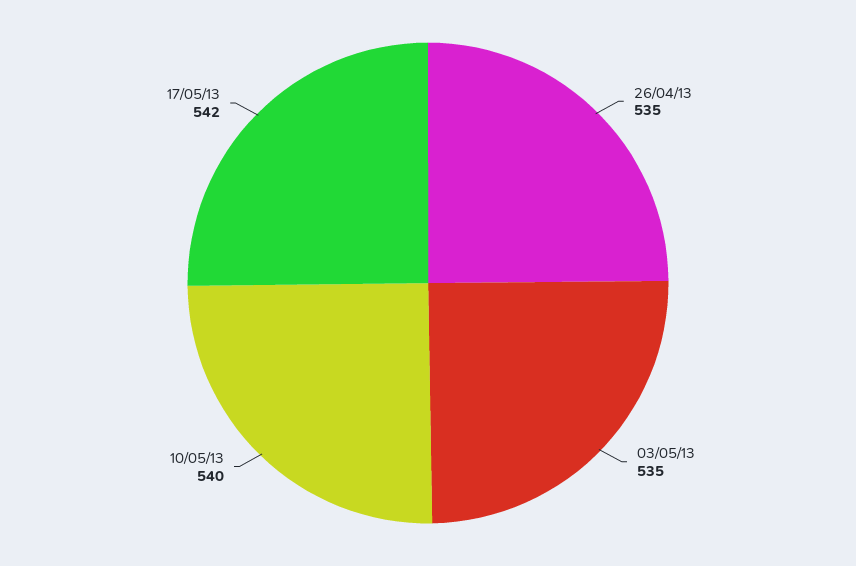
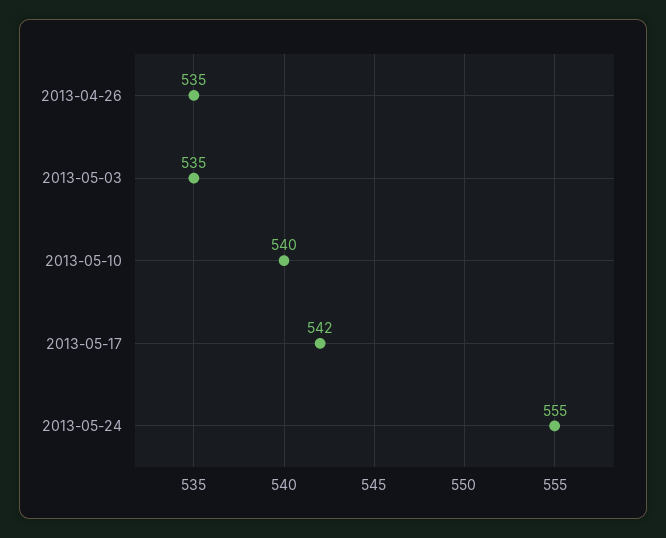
2013-05-24: none -> 555

